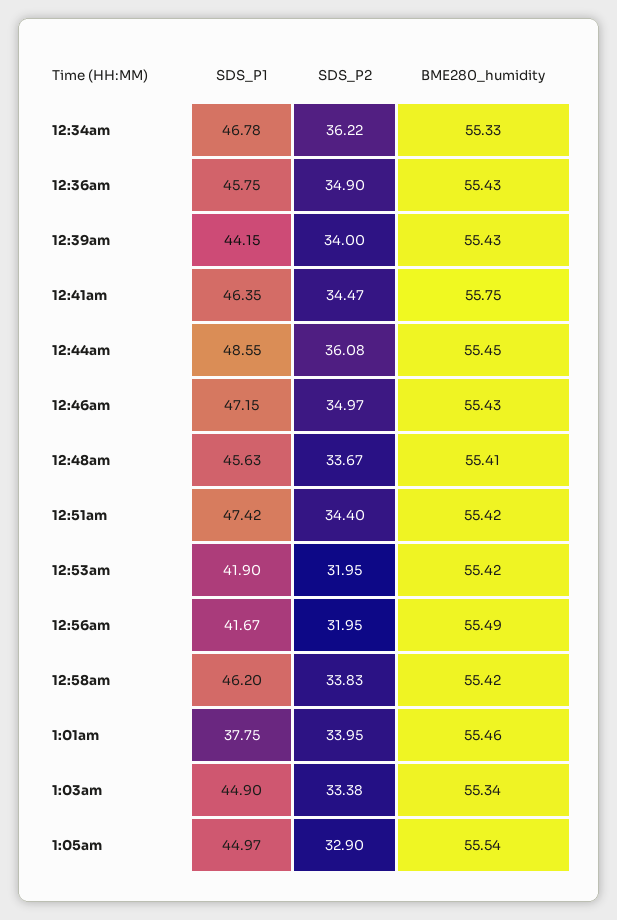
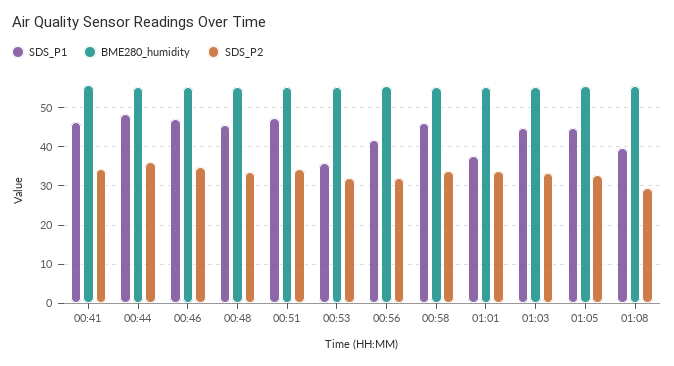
SDS_P1, 12:34am: 46.78 -> none
SDS_P2, 12:34am: 36.22 -> none
BME280_humidity, 12:34am: 55.33 -> none
SDS_P1, 12:36am: 45.75 -> none
SDS_P2, 12:36am: 34.9 -> none
BME280_humidity, 12:36am: 55.43 -> none
SDS_P1, 12:39am: 44.15 -> none
SDS_P2, 12:39am: 34 -> none
BME280_humidity, 12:39am: 55.43 -> none
SDS_P1, 12:53am: 41.9 -> 36
SDS_P1, 01:08: none -> 40
BME280_humidity, 01:08: none -> 56
SDS_P2, 01:08: none -> 30

